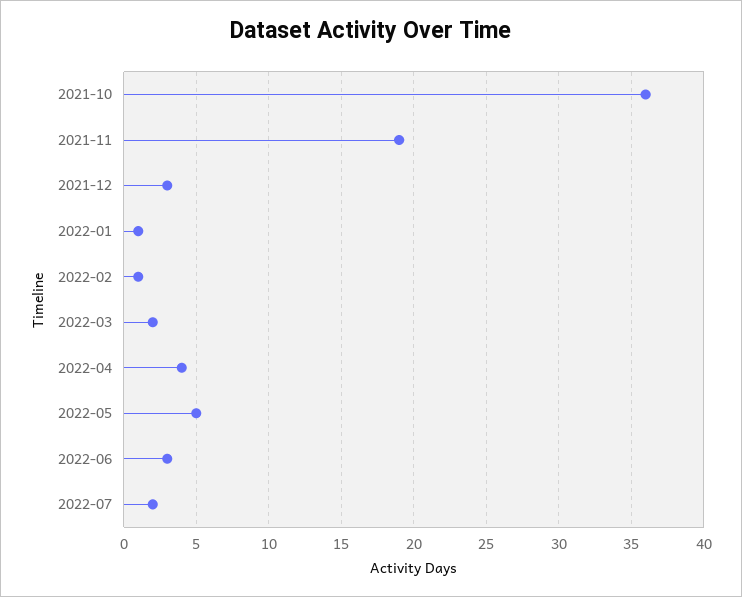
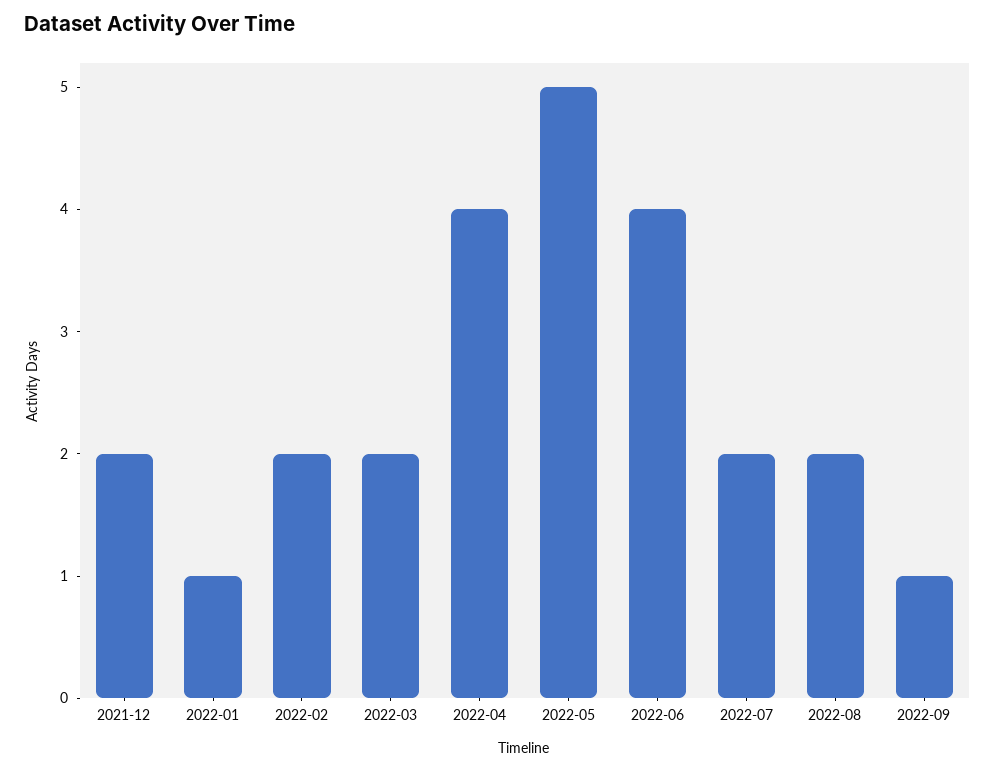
2021-10: 36 -> none
2021-11: 19 -> none
2021-12: 3 -> 2
2022-02: 1 -> 2
2022-06: 3 -> 4
2022-08: none -> 2
2022-09: none -> 1

